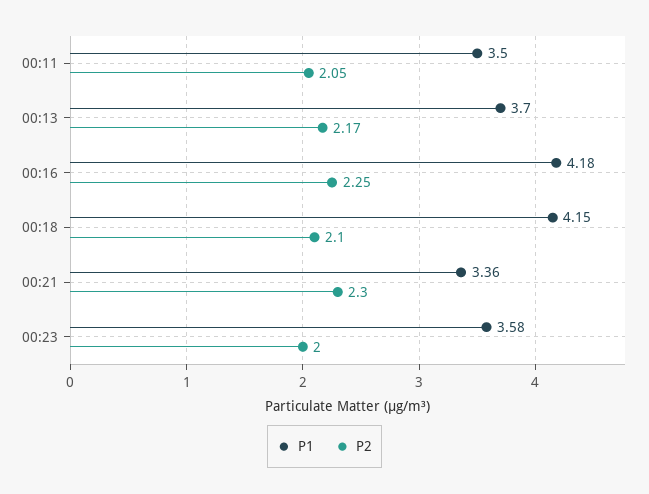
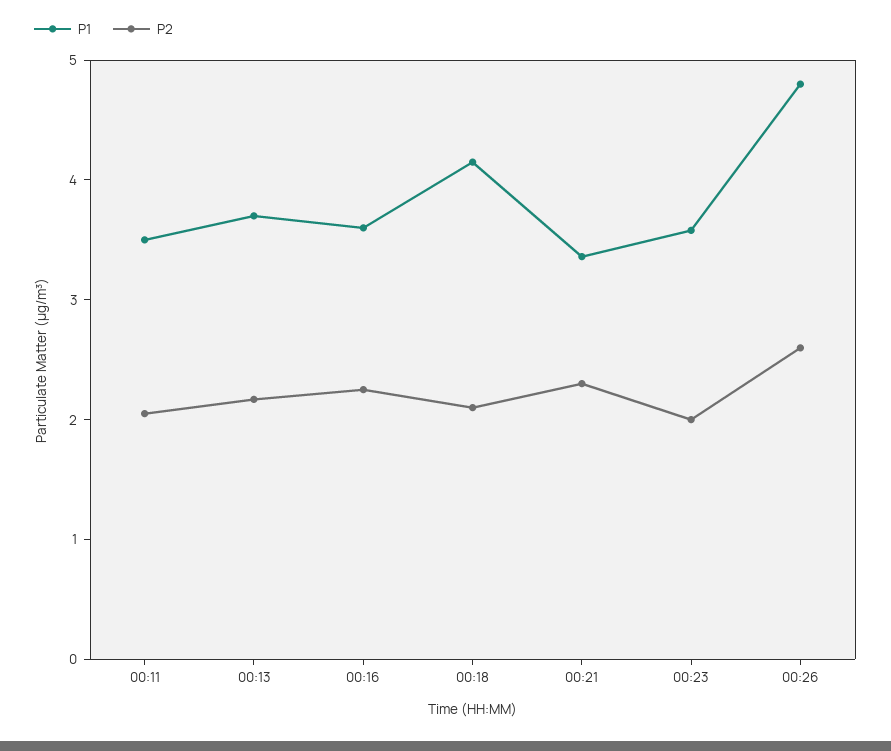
P1, 00:16: 4.18 -> 3.6
P1, 00:26: none -> 4.8
P2, 00:26: none -> 2.6

